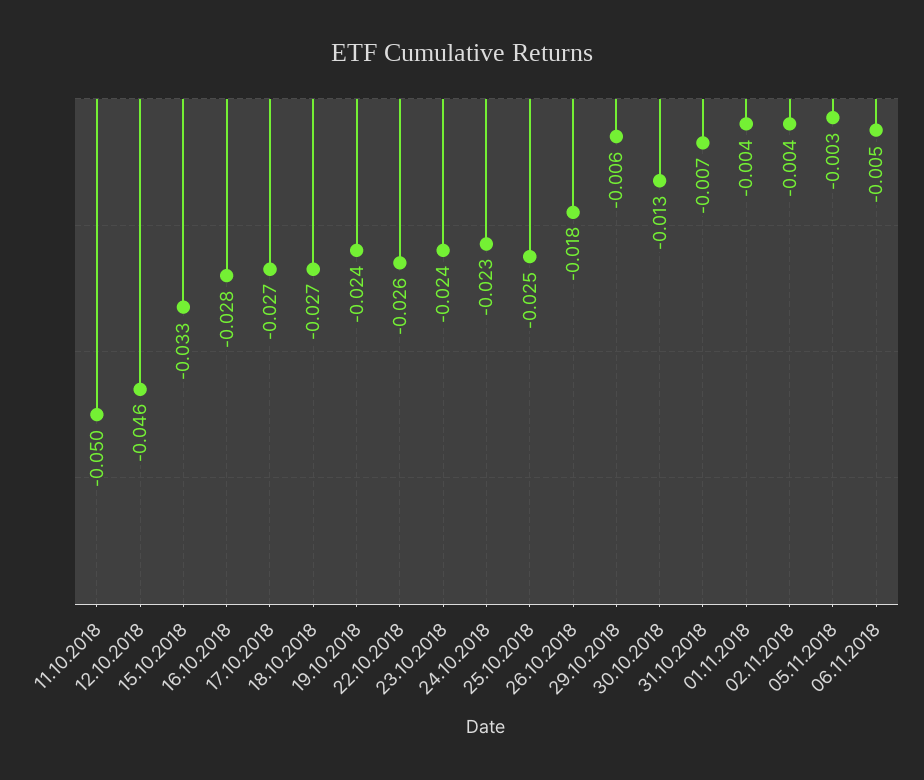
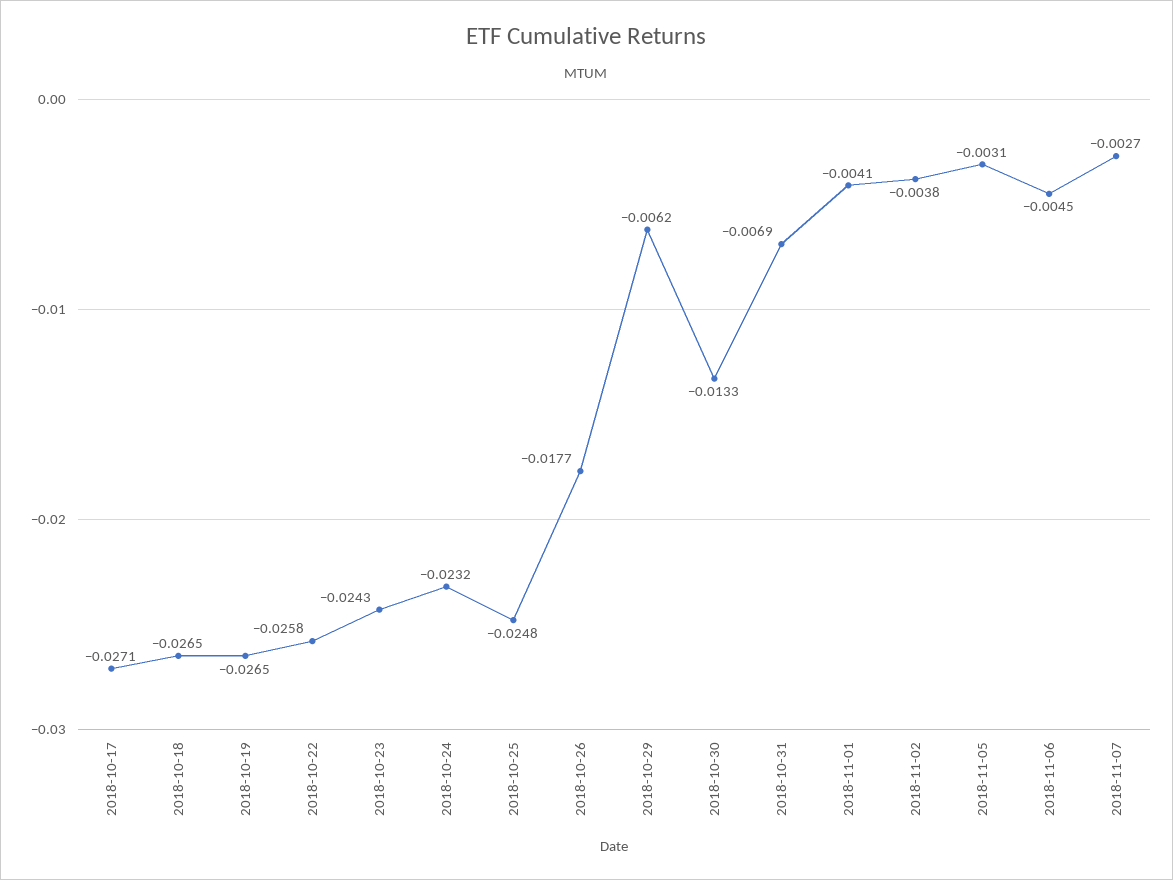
11.10.2018: -0.05 -> none
12.10.2018: -0.046 -> none
15.10.2018: -0.033 -> none
16.10.2018: -0.028 -> none
19.10.2018: -0.024 -> -0.0265
2018-11-07: none -> -0.0027

